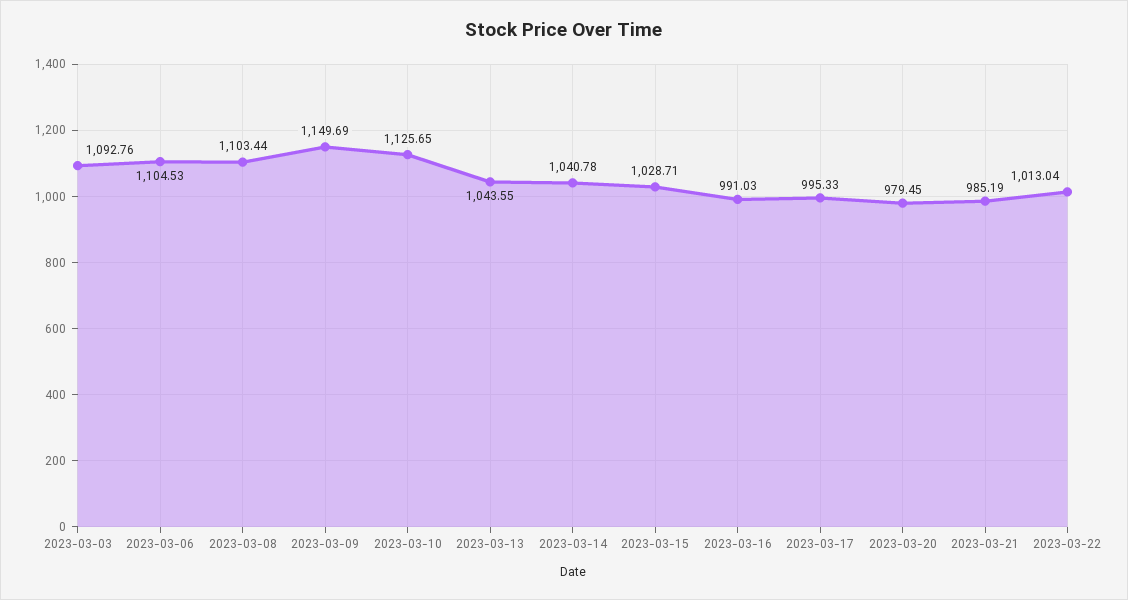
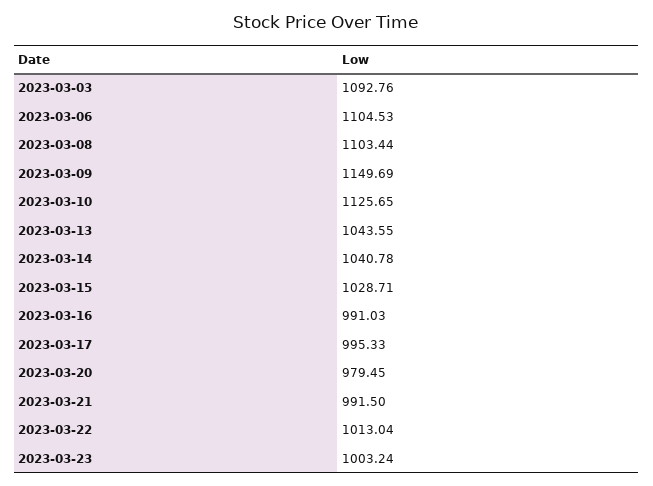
2023-03-21: 985.19 -> 991.5
2023-03-23: none -> 1003.24

